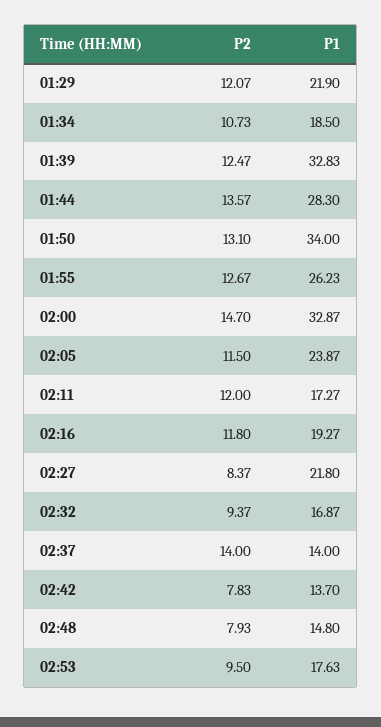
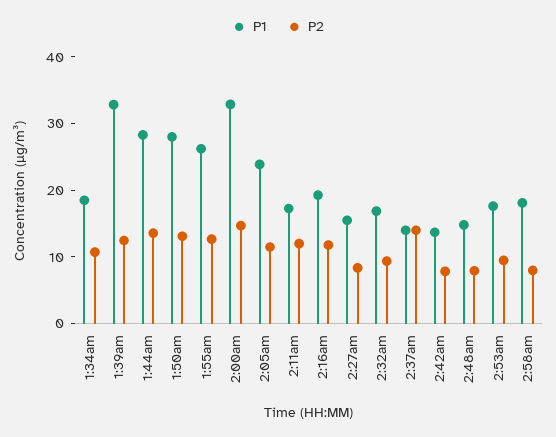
P2, 01:29: 12.07 -> none
P1, 01:29: 21.9 -> none
P1, 01:50: 34 -> 28
P1, 02:27: 21.8 -> 16
P1, 2:58am: none -> 18
P2, 2:58am: none -> 8

